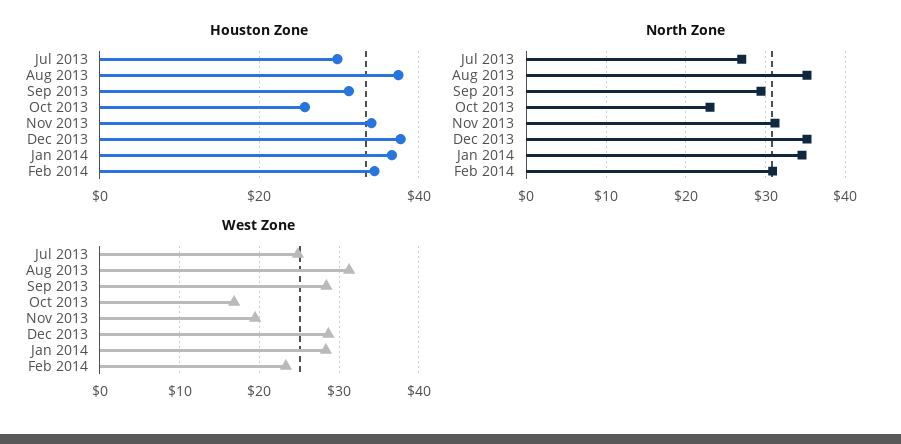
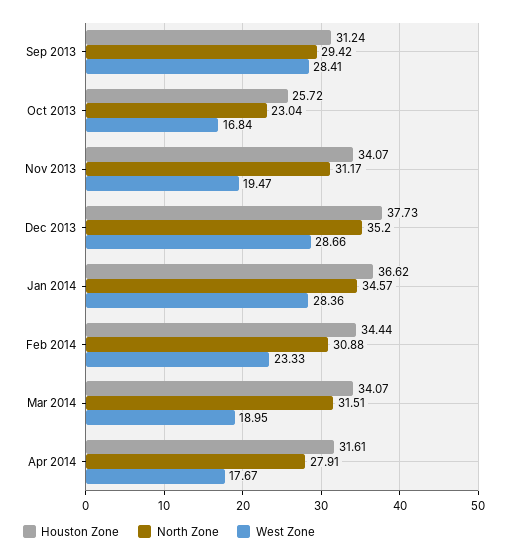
Houston Zone, Jul 2013: 30 -> none
Houston Zone, Aug 2013: 38 -> none
North Zone, Jul 2013: 27 -> none
North Zone, Aug 2013: 35 -> none
West Zone, Jul 2013: 25 -> none
West Zone, Aug 2013: 31 -> none
Houston Zone, Mar 2014: none -> 34.07
North Zone, Mar 2014: none -> 31.51
West Zone, Mar 2014: none -> 18.95
Houston Zone, Apr 2014: none -> 31.61
North Zone, Apr 2014: none -> 27.91
West Zone, Apr 2014: none -> 17.67

